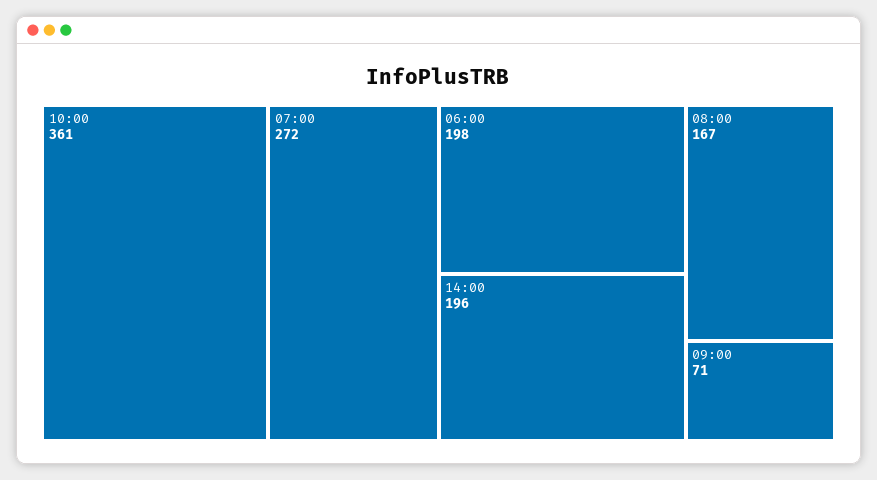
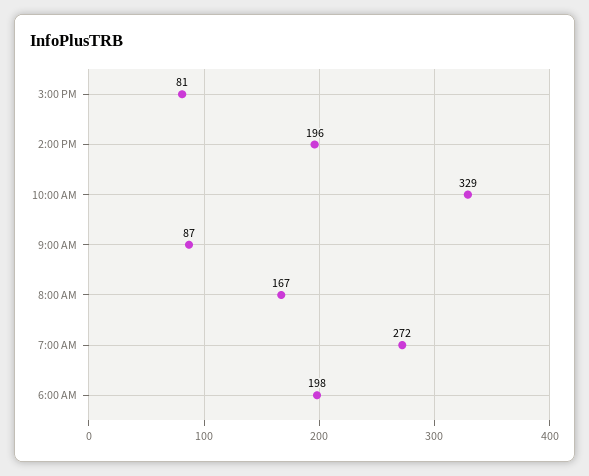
10:00: 361 -> 329
09:00: 71 -> 87
3:00 PM: none -> 81

